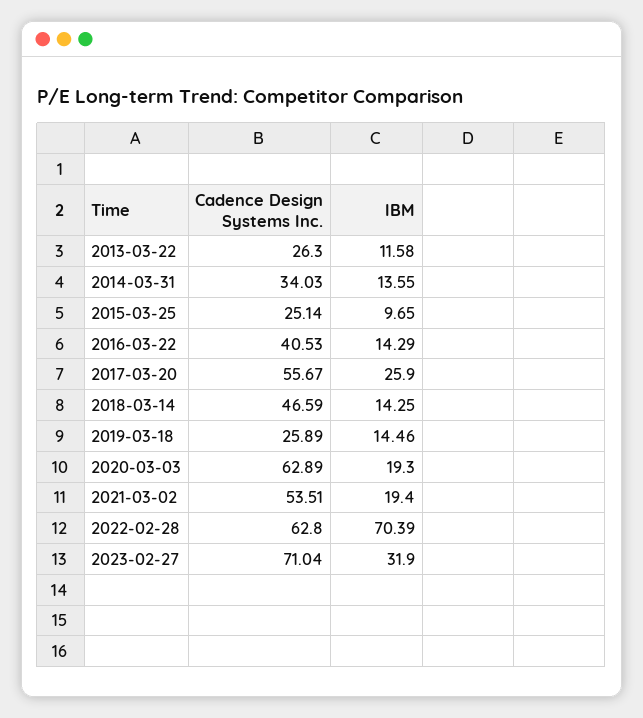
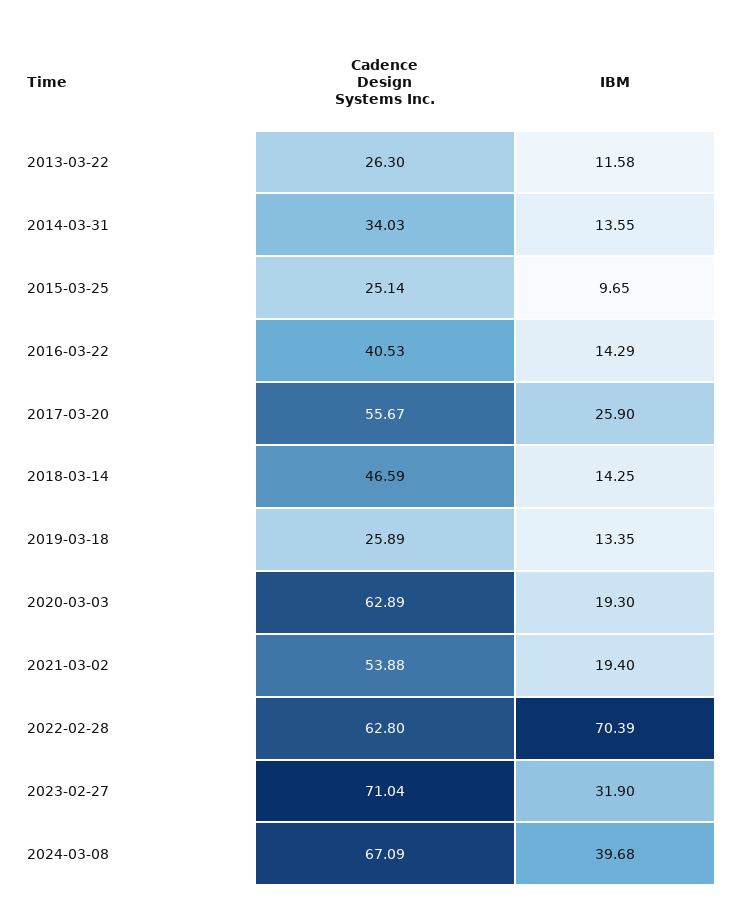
IBM, 2019-03-18: 14.46 -> 13.35
Cadence Design Systems Inc., 2021-03-02: 53.51 -> 53.88
Cadence Design Systems Inc., 2024-03-08: none -> 67.09
IBM, 2024-03-08: none -> 39.68

